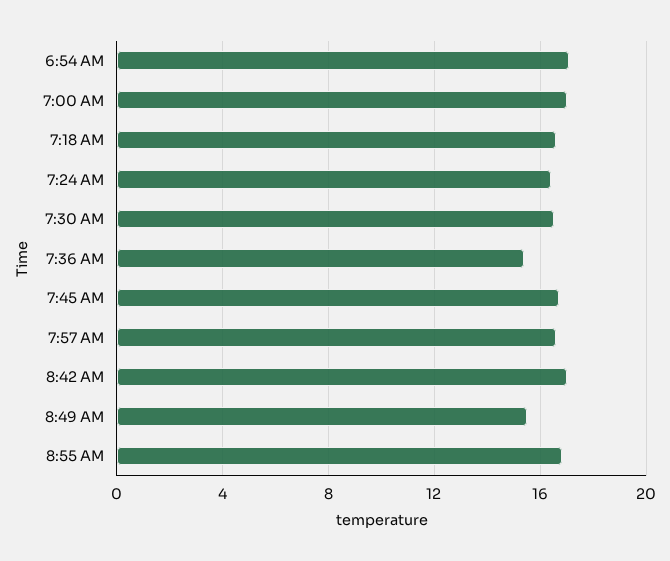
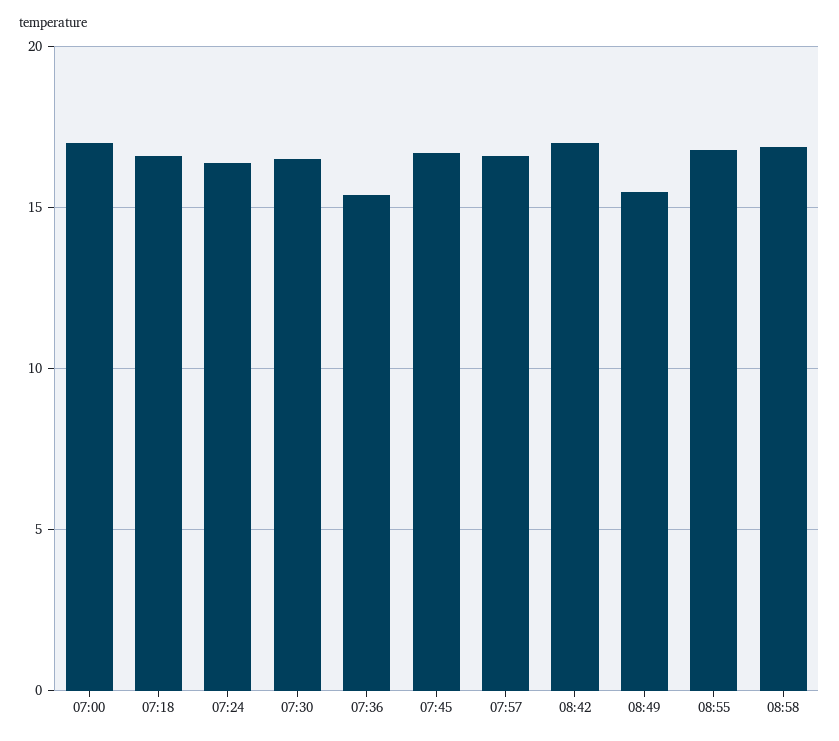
6:54 AM: 17 -> none
08:58: none -> 17

